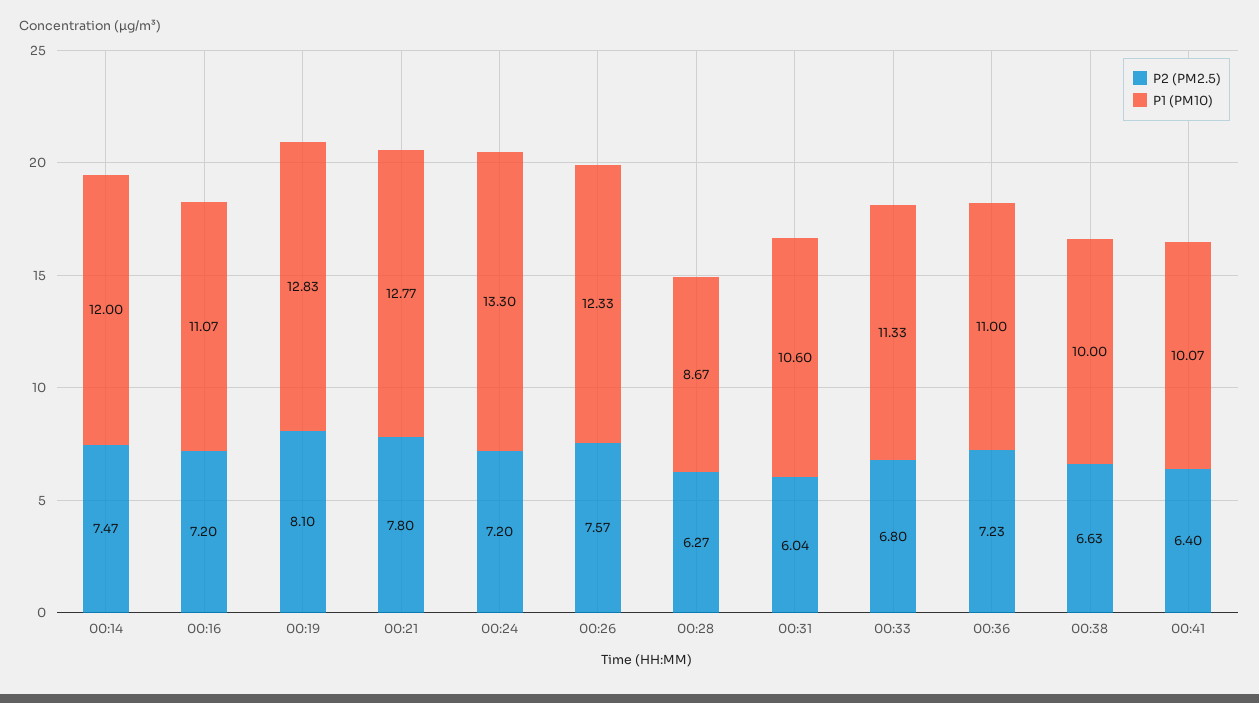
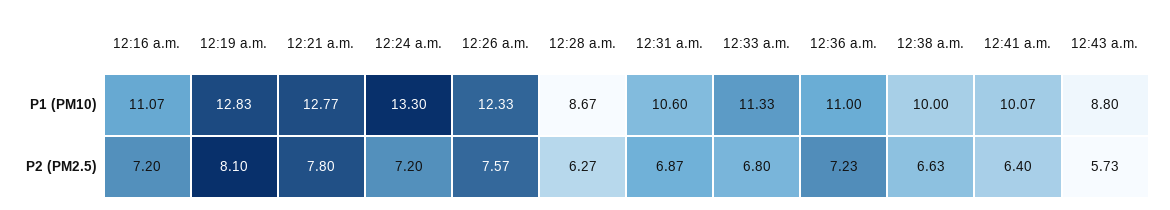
P2 (PM2.5), 00:14: 7.47 -> none
P1 (PM10), 00:14: 12 -> none
P2 (PM2.5), 00:31: 6.04 -> 6.87
P1 (PM10), 12:43 a.m.: none -> 8.8
P2 (PM2.5), 12:43 a.m.: none -> 5.73

